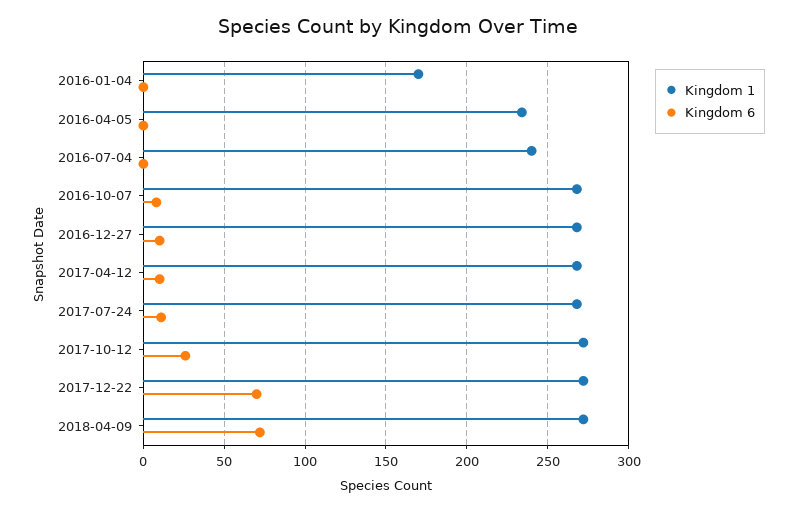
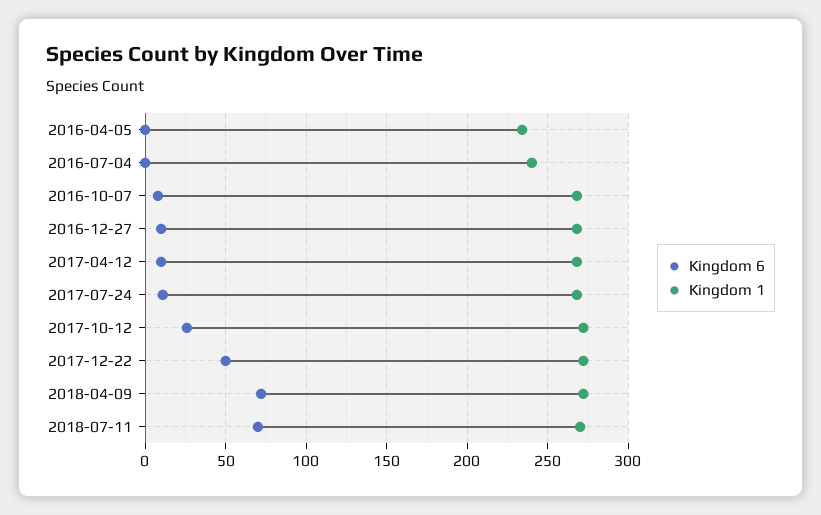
Kingdom 1, 2016-01-04: 170 -> none
Kingdom 6, 2016-01-04: 0 -> none
Kingdom 6, 2017-12-22: 70 -> 50
Kingdom 6, 2018-07-11: none -> 70
Kingdom 1, 2018-07-11: none -> 270

